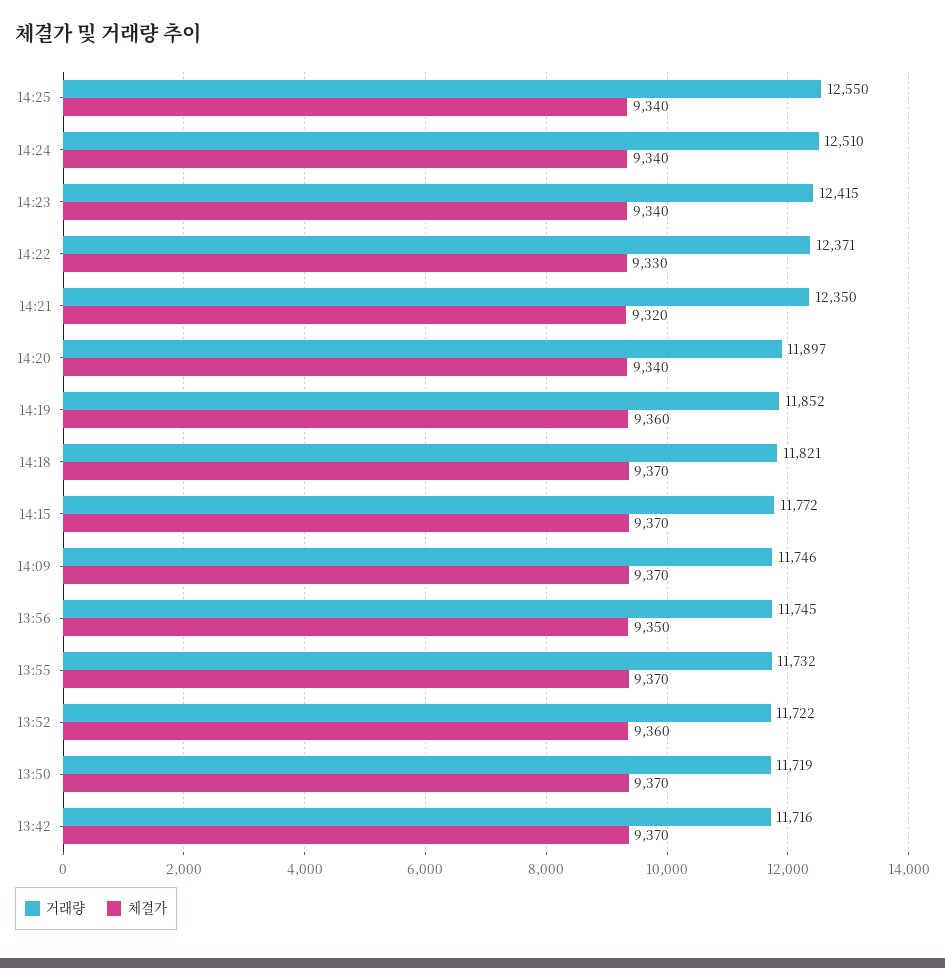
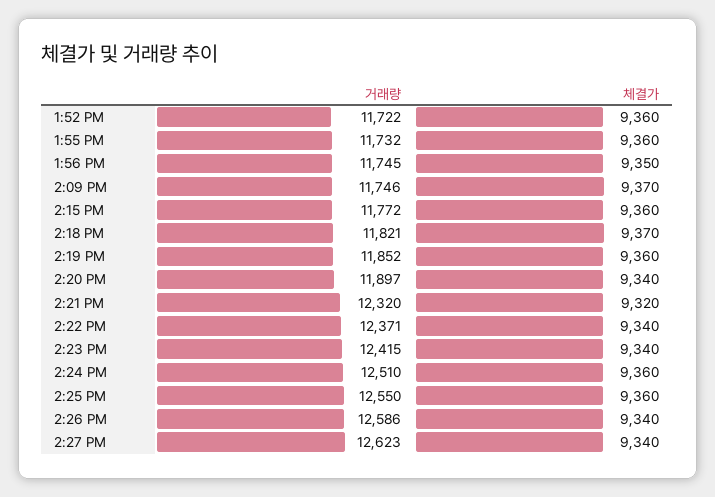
체결가, 14:25: 9340 -> 9360
체결가, 14:24: 9340 -> 9360
체결가, 14:22: 9330 -> 9340
거래량, 14:21: 12350 -> 12320
체결가, 14:15: 9370 -> 9360
체결가, 13:55: 9370 -> 9360
거래량, 13:50: 11719 -> none
체결가, 13:50: 9370 -> none
거래량, 13:42: 11716 -> none
체결가, 13:42: 9370 -> none
거래량, 2:26 PM: none -> 12586
체결가, 2:26 PM: none -> 9340
거래량, 2:27 PM: none -> 12623
체결가, 2:27 PM: none -> 9340

